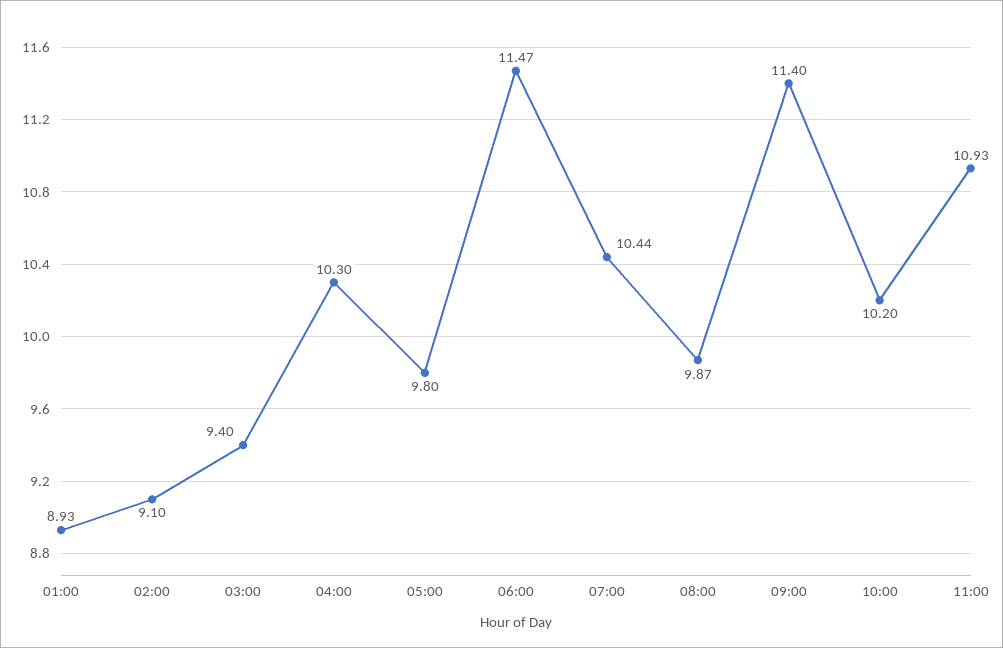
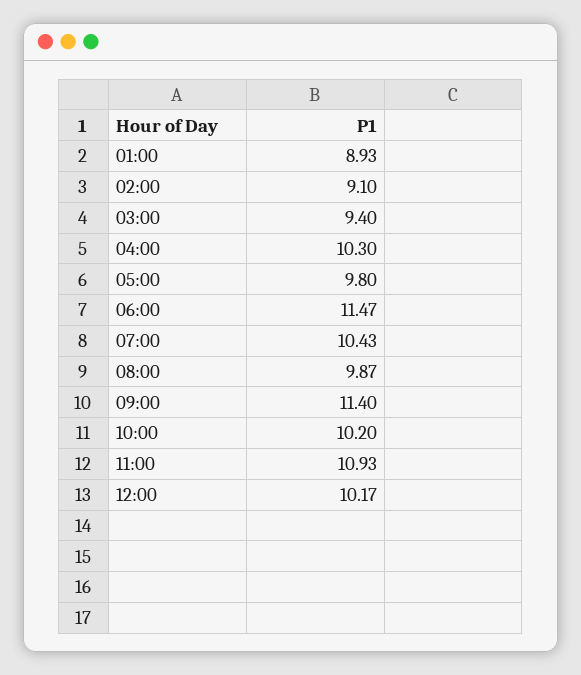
07:00: 10.44 -> 10.43
12:00: none -> 10.17

